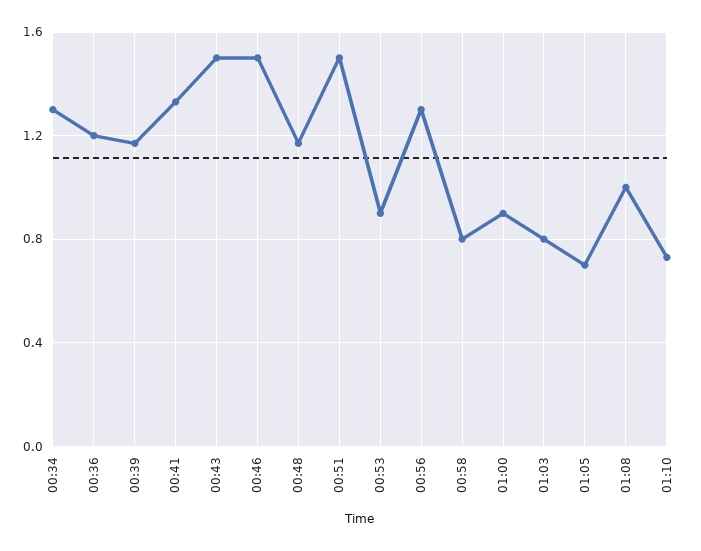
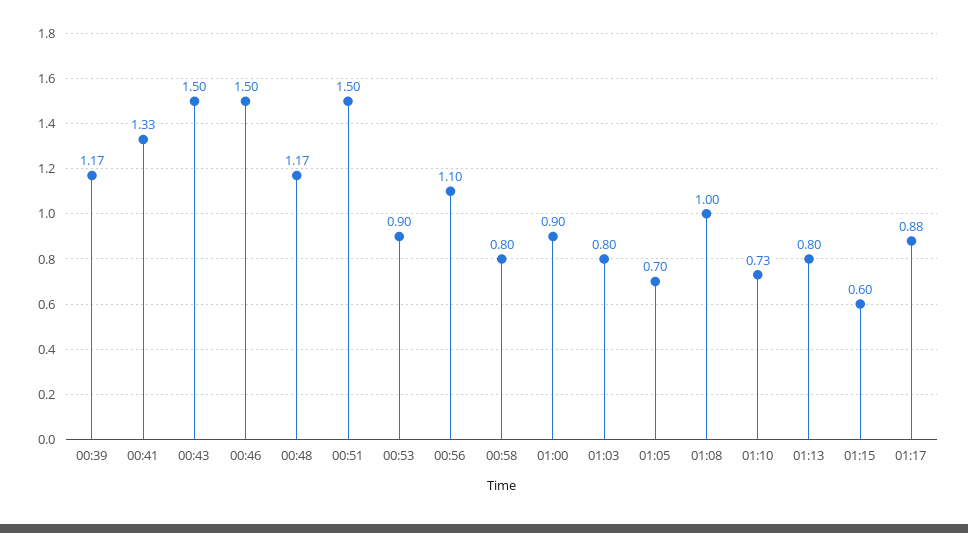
00:34: 1.3 -> none
00:36: 1.2 -> none
00:56: 1.3 -> 1.1
01:13: none -> 0.8
01:15: none -> 0.6
01:17: none -> 0.88

